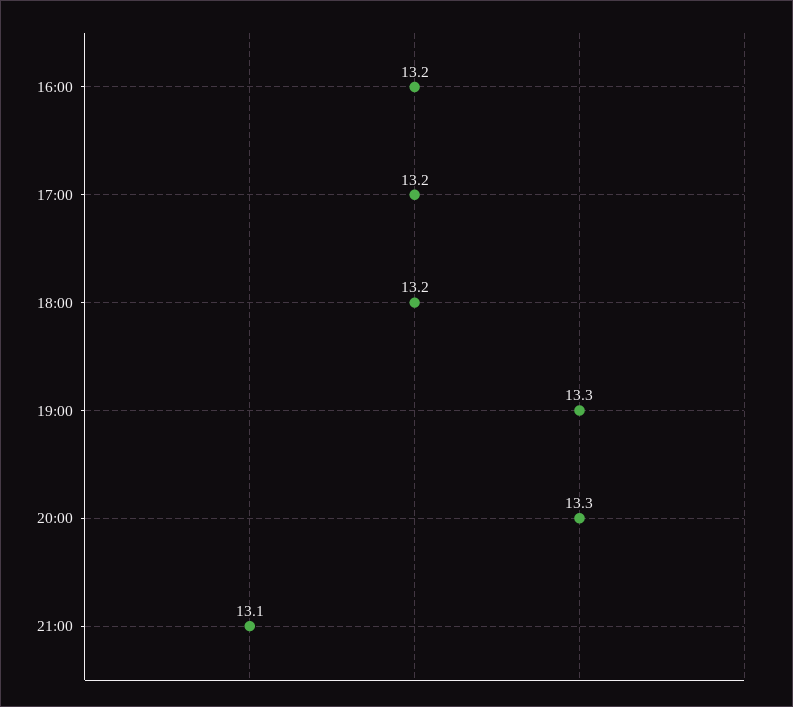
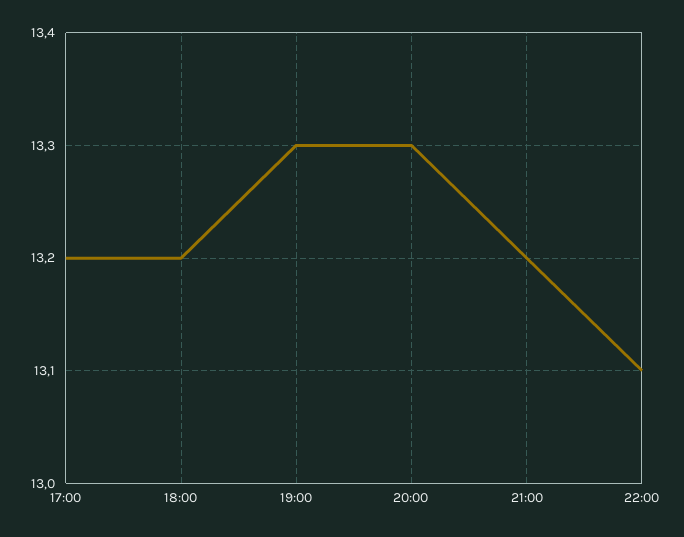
16:00: 13.2 -> none
21:00: 13.1 -> 13.2
22:00: none -> 13.1

